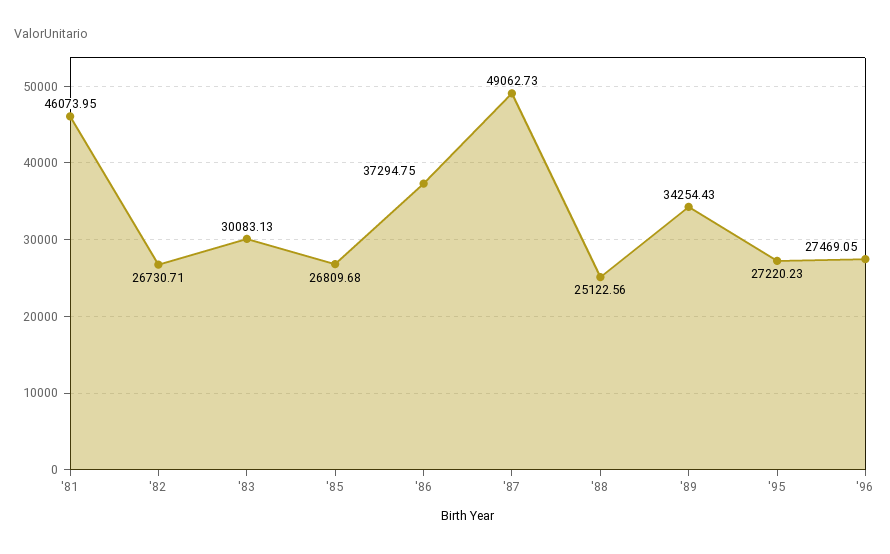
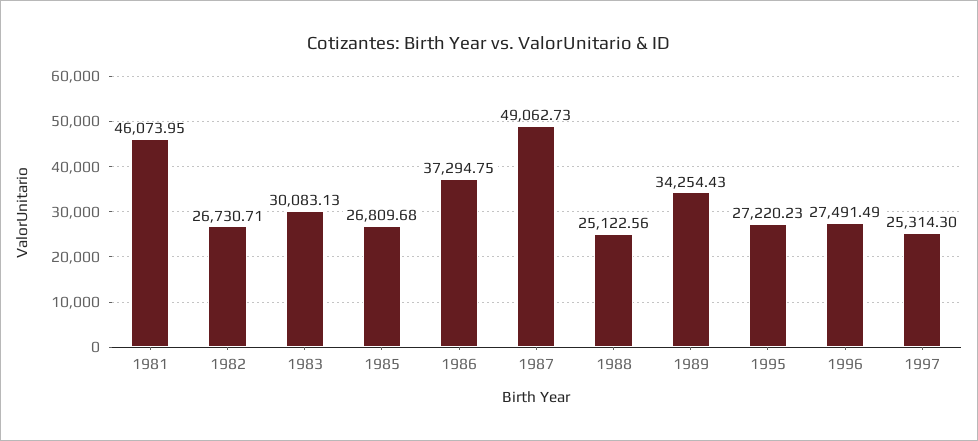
'96: 27469.05 -> 27491.49
1997: none -> 25314.3

